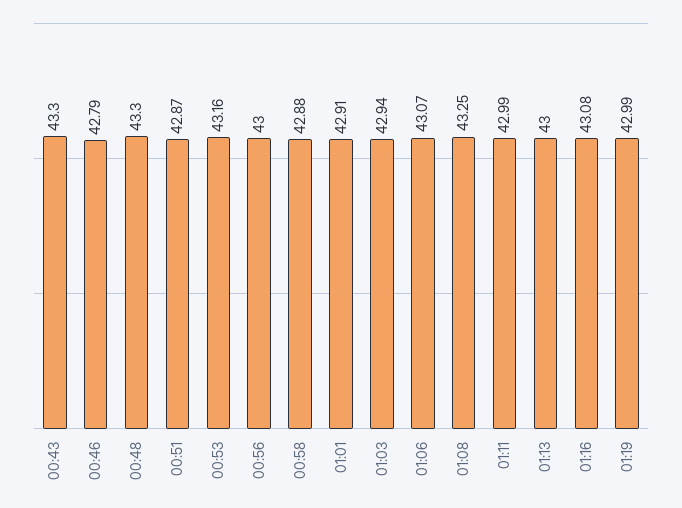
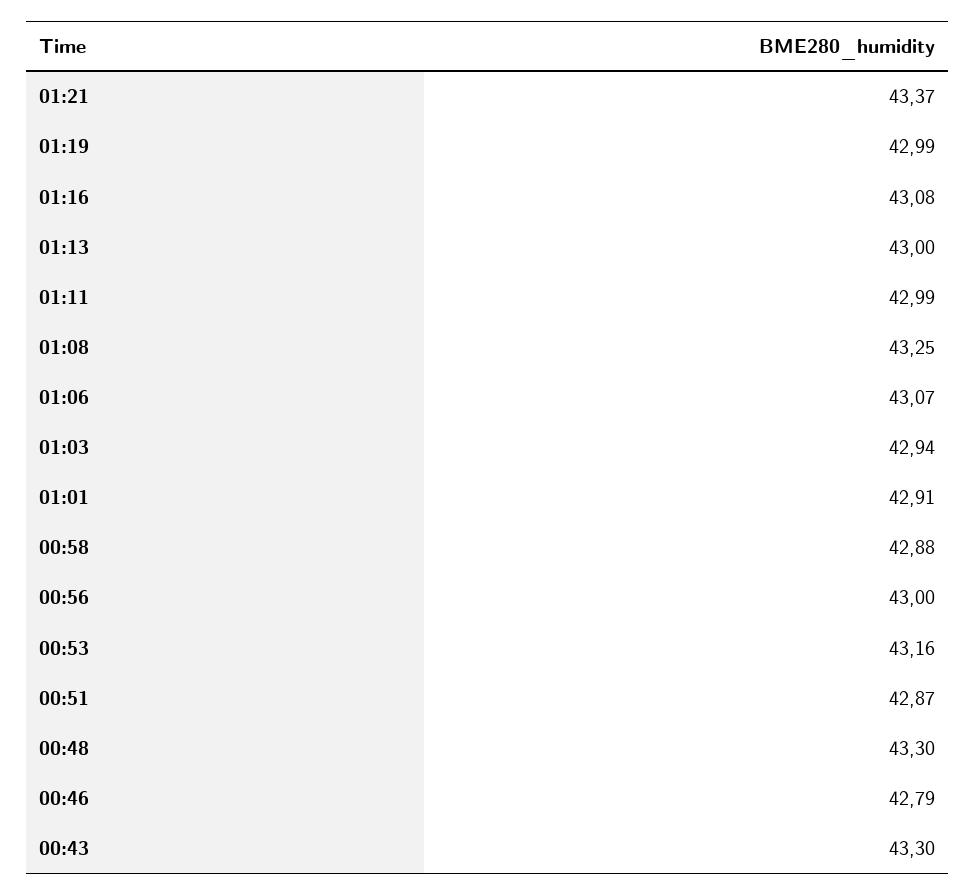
01:21: none -> 43.37

